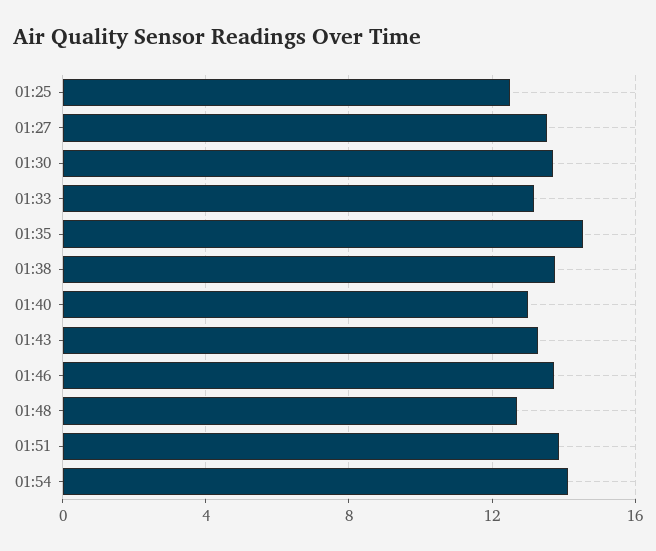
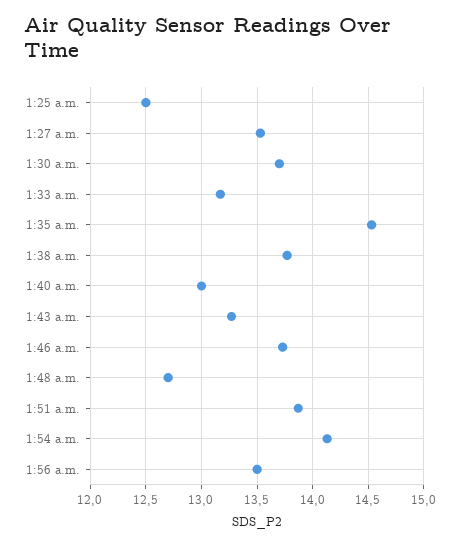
1:56 a.m.: none -> 13.5

